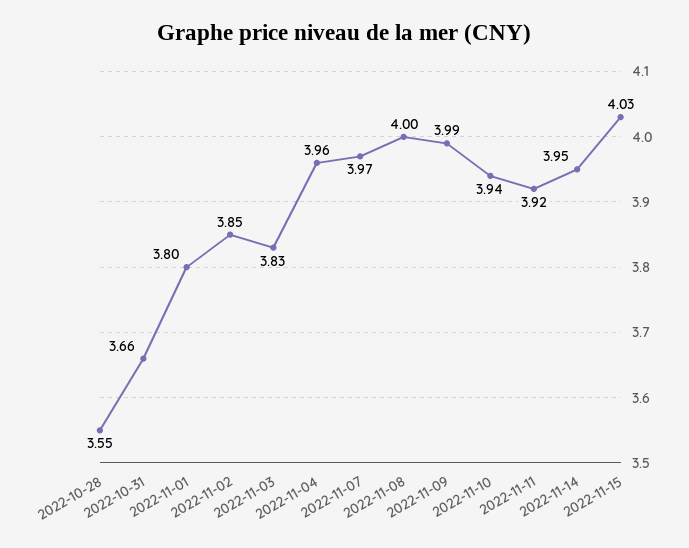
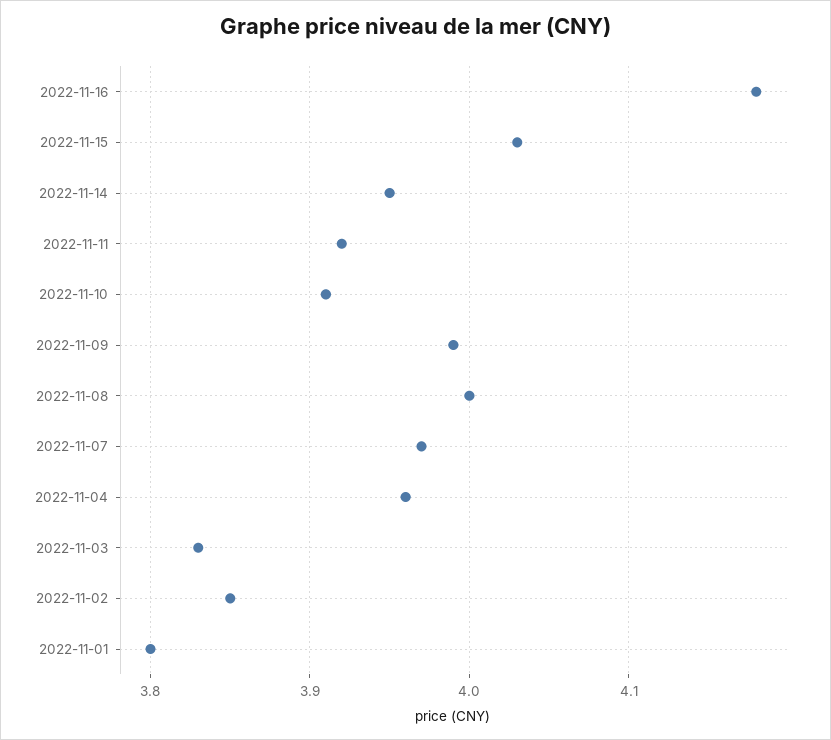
2022-10-28: 3.55 -> none
2022-10-31: 3.66 -> none
2022-11-10: 3.94 -> 3.91
2022-11-16: none -> 4.18

